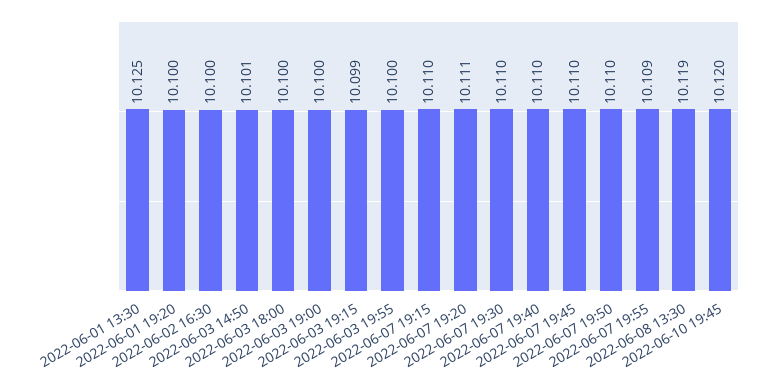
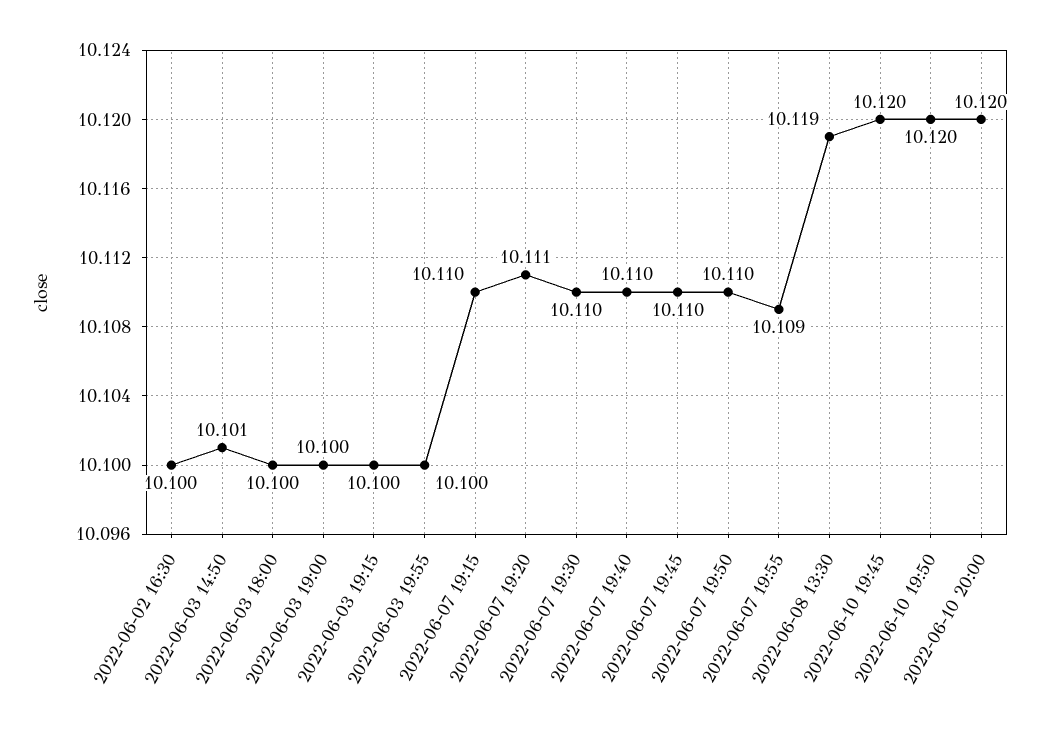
2022-06-01 13:30: 10.125 -> none
2022-06-01 19:20: 10.1 -> none
2022-06-03 19:15: 10.099 -> 10.1
2022-06-10 19:50: none -> 10.12
2022-06-10 20:00: none -> 10.12

